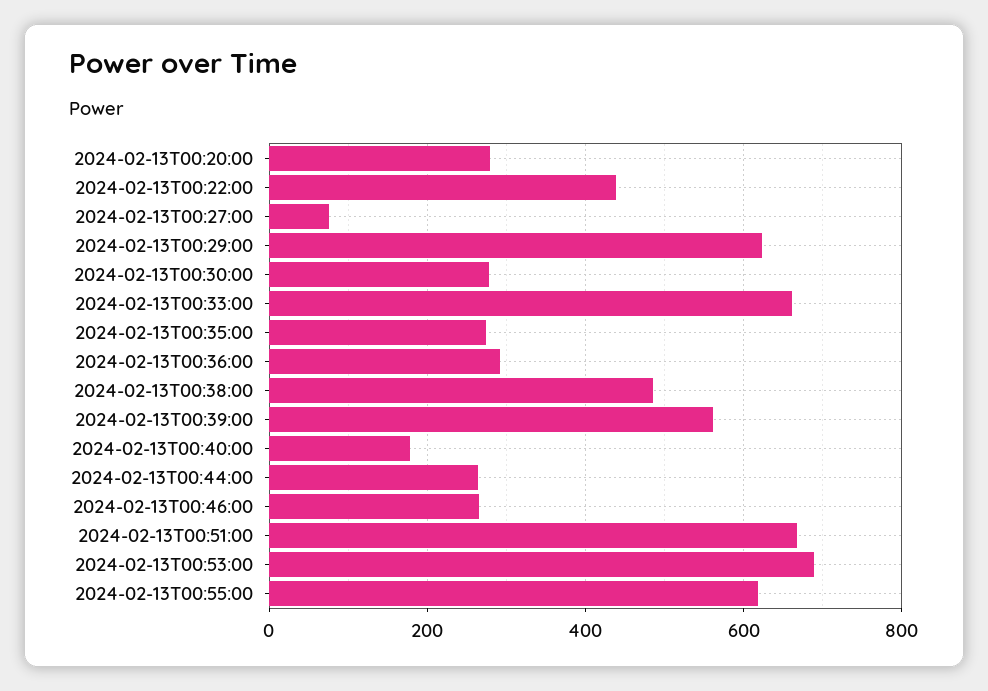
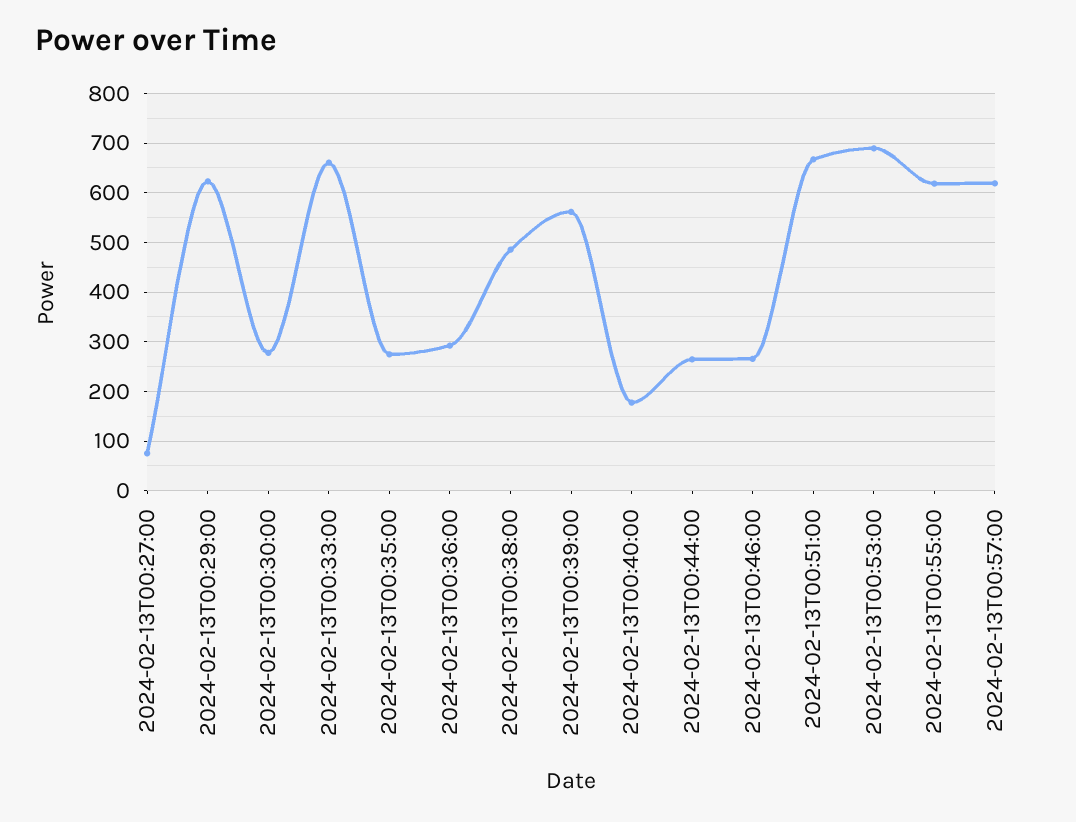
2024-02-13T00:20:00: 280 -> none
2024-02-13T00:22:00: 440 -> none
2024-02-13T00:57:00: none -> 620

